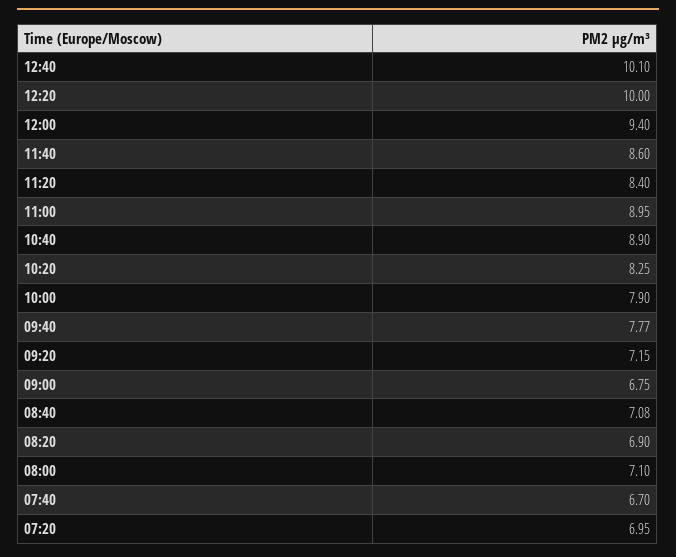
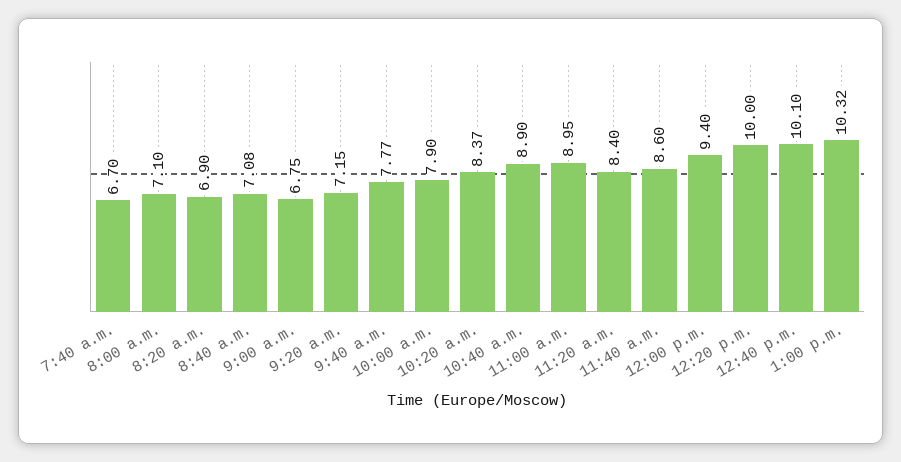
10:20: 8.25 -> 8.37
07:20: 6.95 -> none
1:00 p.m.: none -> 10.32

